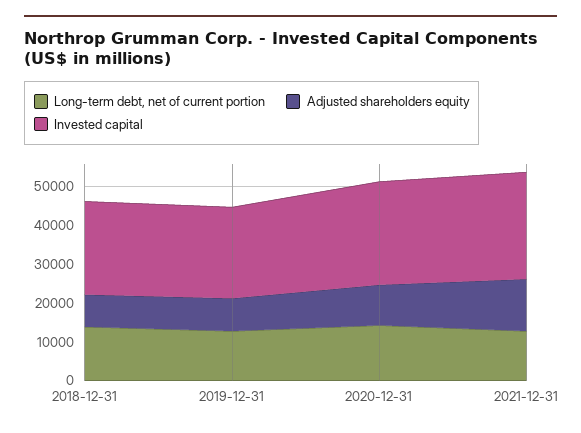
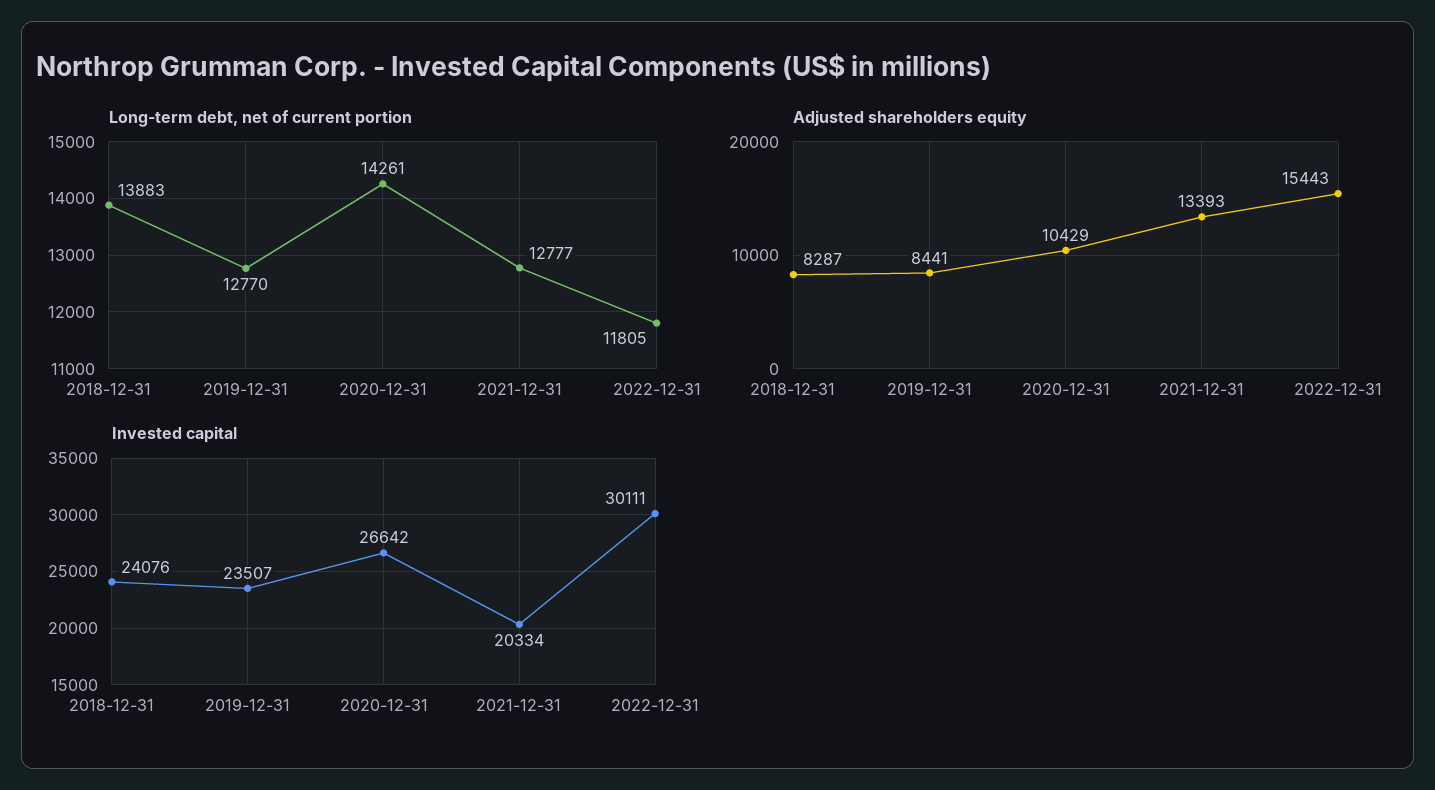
Invested capital, 2021-12-31: 27500 -> 20334
Long-term debt, net of current portion, 2022-12-31: none -> 11805
Adjusted shareholders equity, 2022-12-31: none -> 15443
Invested capital, 2022-12-31: none -> 30111

